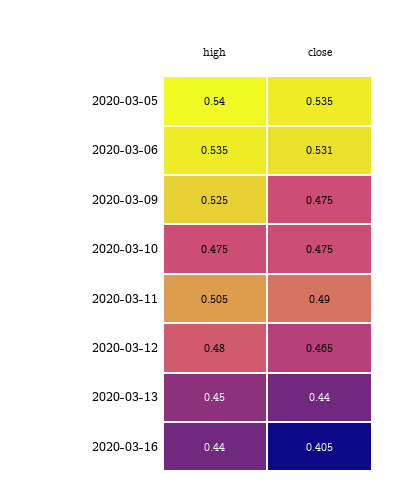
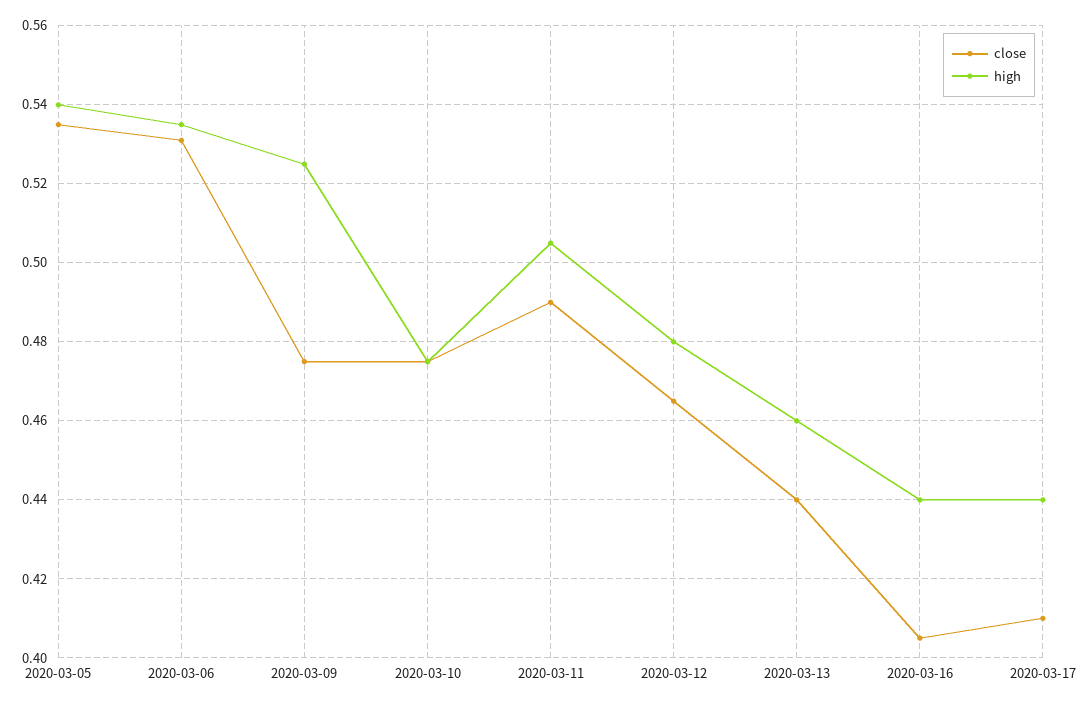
high, 2020-03-13: 0.45 -> 0.46
close, 2020-03-17: none -> 0.41
high, 2020-03-17: none -> 0.44

